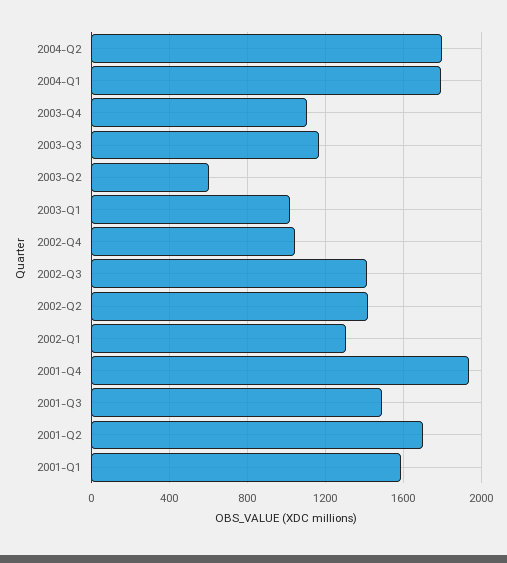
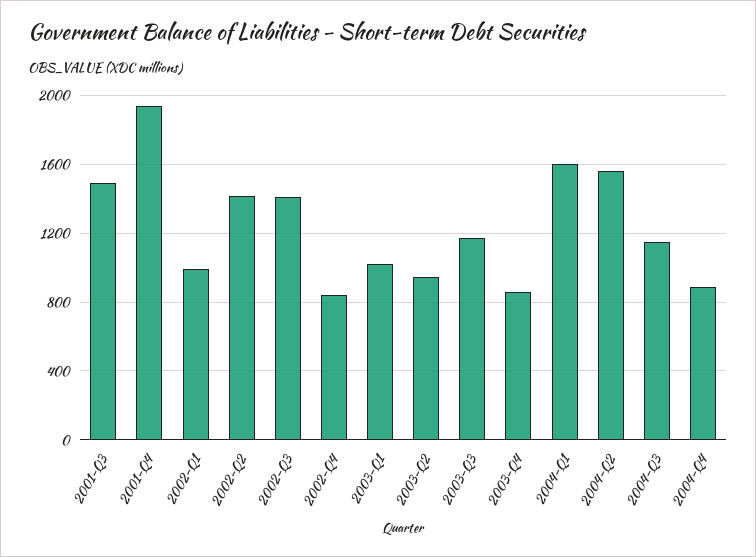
2004-Q2: 1800 -> 1550
2004-Q1: 1800 -> 1600
2003-Q4: 1100 -> 850
2003-Q2: 600 -> 950
2002-Q4: 1050 -> 850
2002-Q1: 1300 -> 1000
2001-Q2: 1700 -> none
2001-Q1: 1600 -> none
2004-Q3: none -> 1150
2004-Q4: none -> 900

